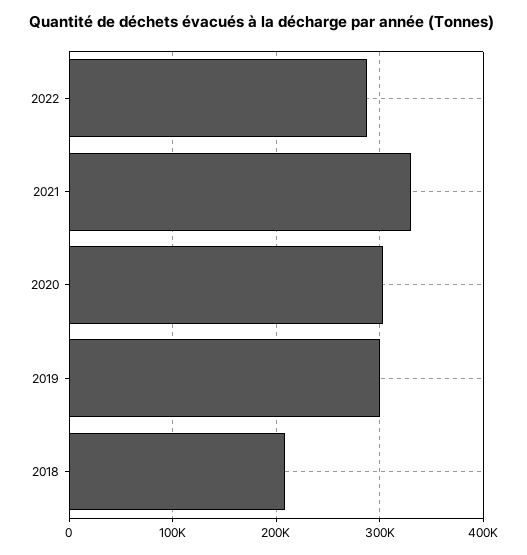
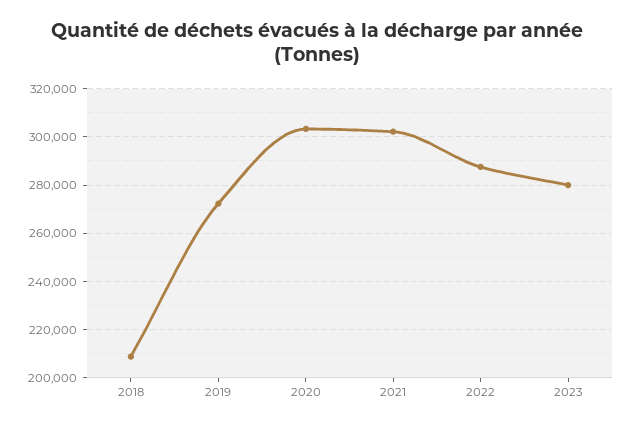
2021: 330000 -> 302500
2019: 300000 -> 272500
2023: none -> 280000

